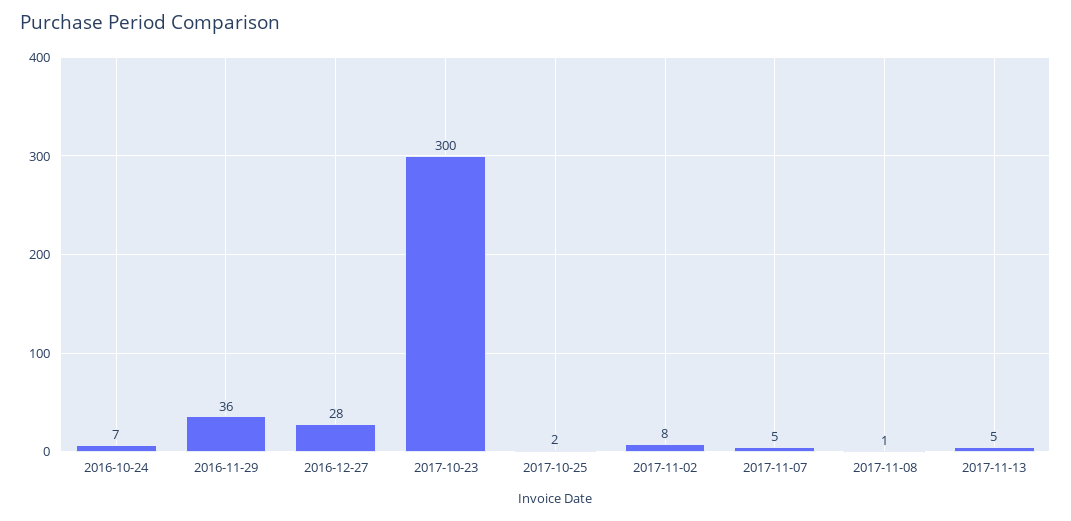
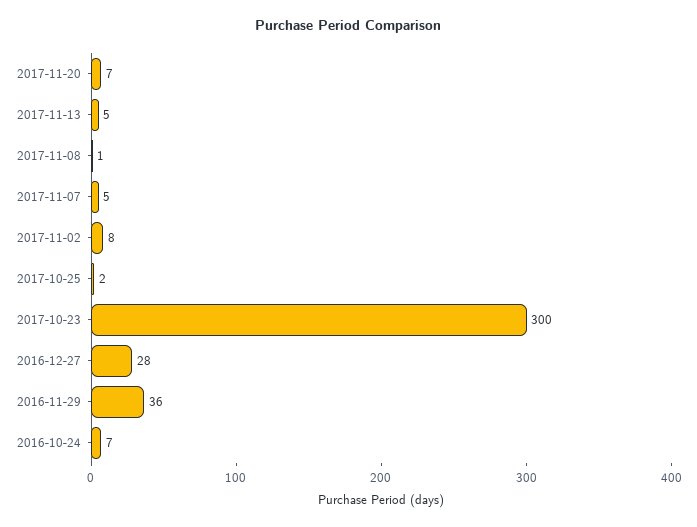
2017-11-20: none -> 7

